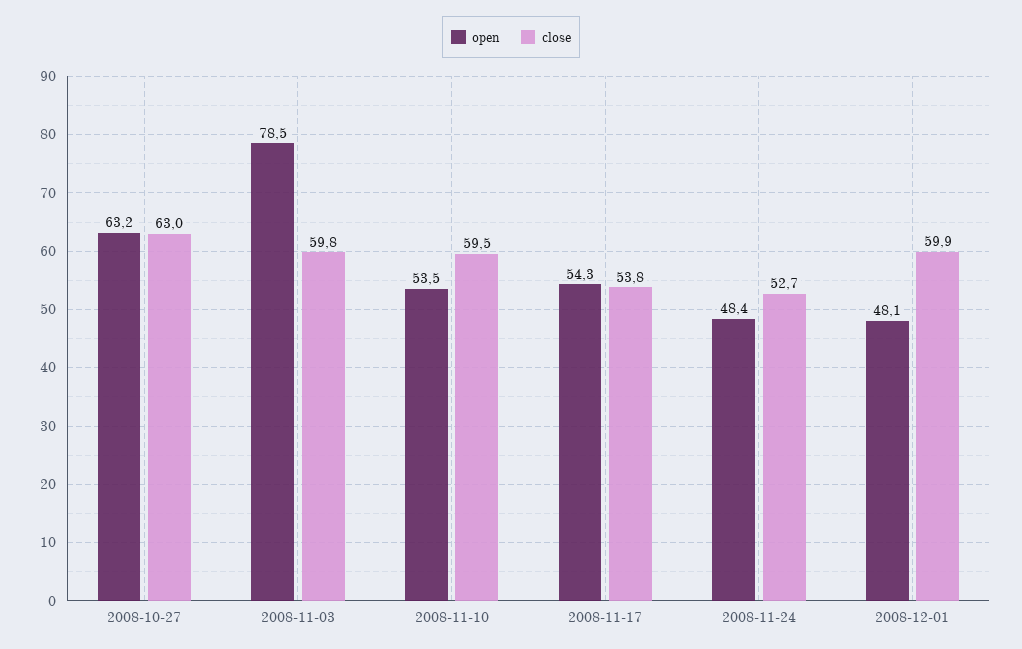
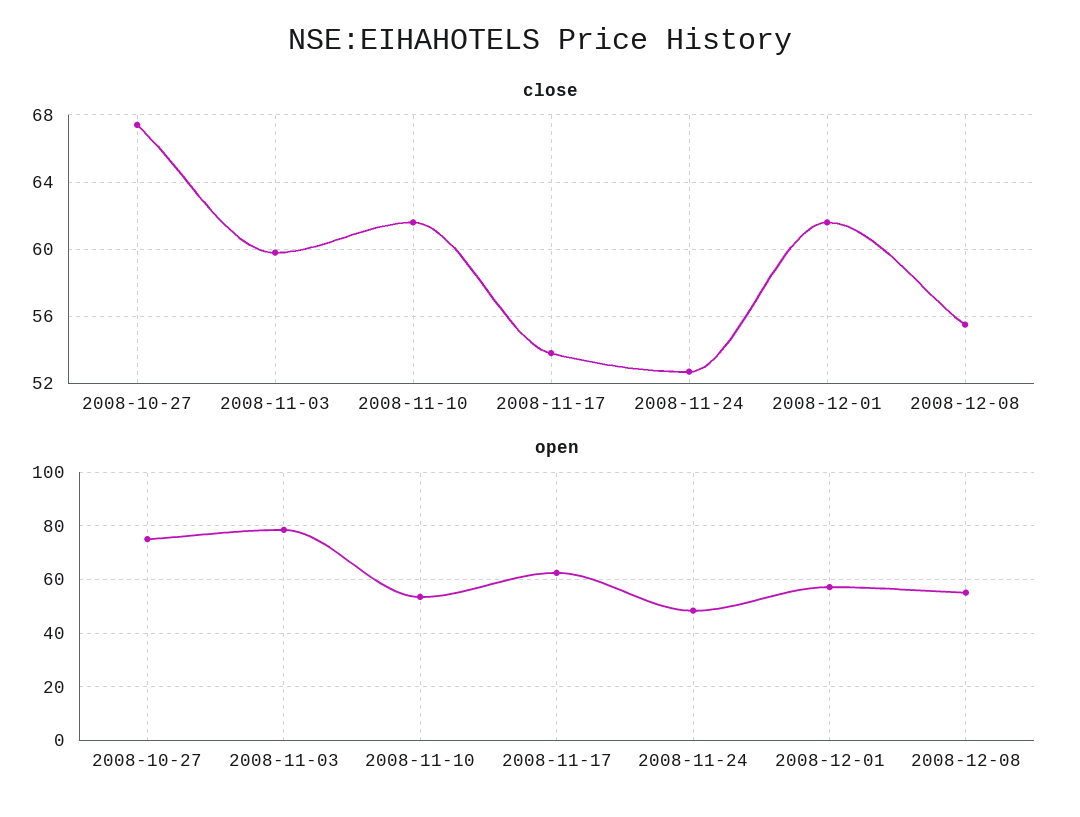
open, 2008-10-27: 63.2 -> 75
close, 2008-10-27: 63 -> 67.5
close, 2008-11-10: 59.5 -> 61.5
open, 2008-11-17: 54.3 -> 62.5
open, 2008-12-01: 48.1 -> 57.5
close, 2008-12-01: 59.9 -> 61.5
close, 2008-12-08: none -> 55.5
open, 2008-12-08: none -> 55

